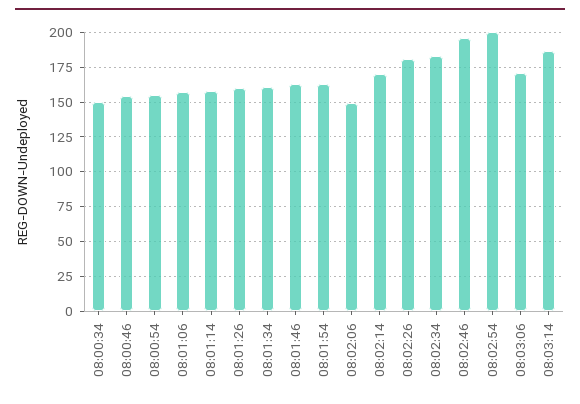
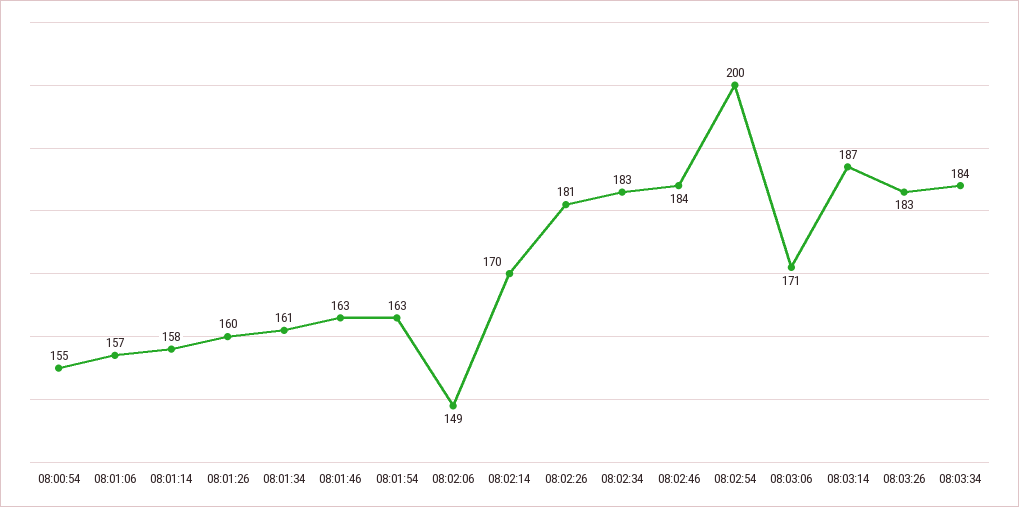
08:00:34: 150 -> none
08:00:46: 155 -> none
08:02:46: 195 -> 184
08:03:26: none -> 183
08:03:34: none -> 184

